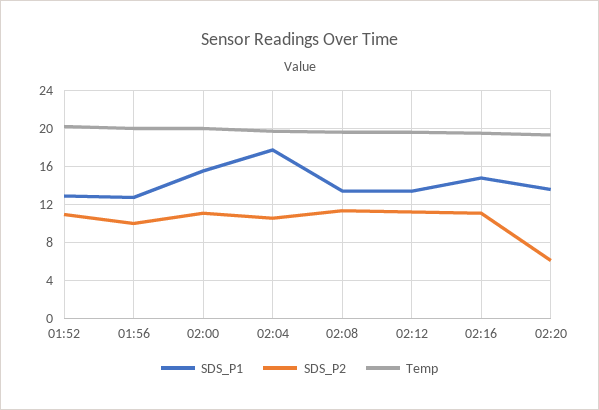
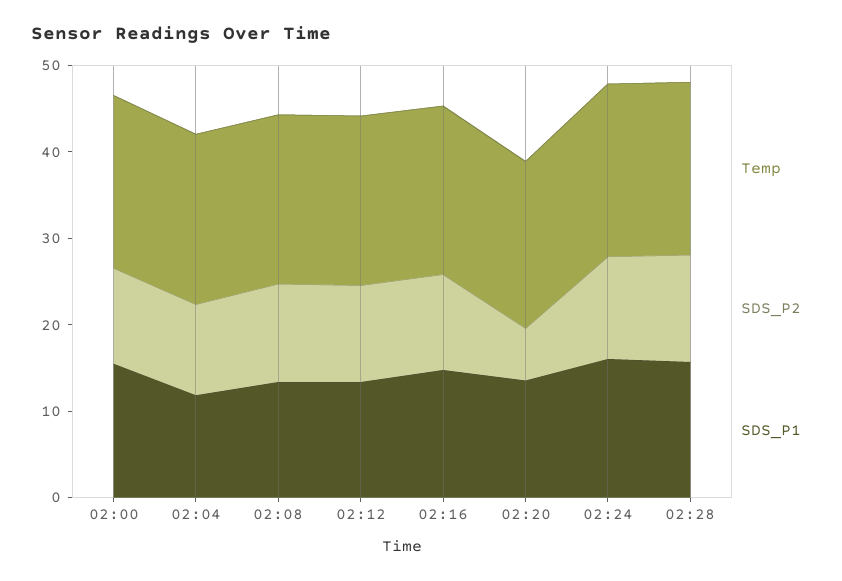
SDS_P1, 01:52: 13 -> none
SDS_P2, 01:52: 11 -> none
Temp, 01:52: 20 -> none
SDS_P1, 01:56: 13 -> none
SDS_P2, 01:56: 10 -> none
Temp, 01:56: 20 -> none
SDS_P1, 02:04: 18 -> 12
Temp, 02:24: none -> 20
SDS_P2, 02:24: none -> 12
SDS_P1, 02:24: none -> 16
Temp, 02:28: none -> 20
SDS_P2, 02:28: none -> 12
SDS_P1, 02:28: none -> 16

